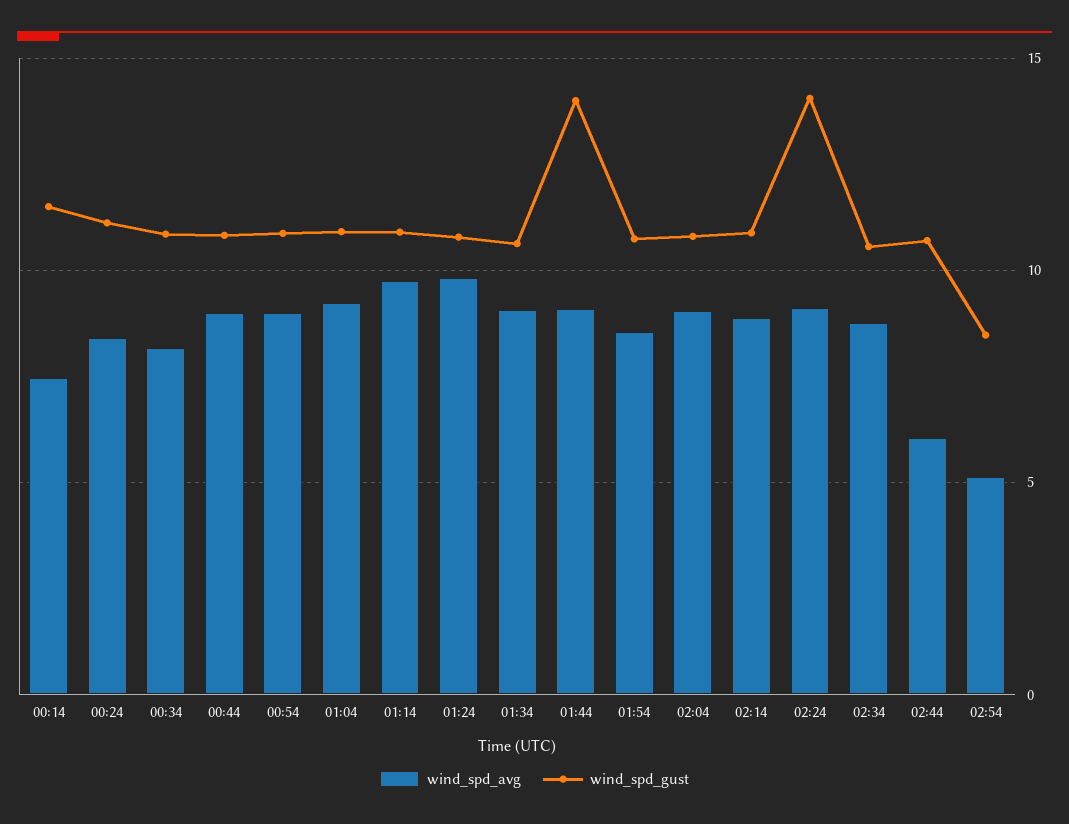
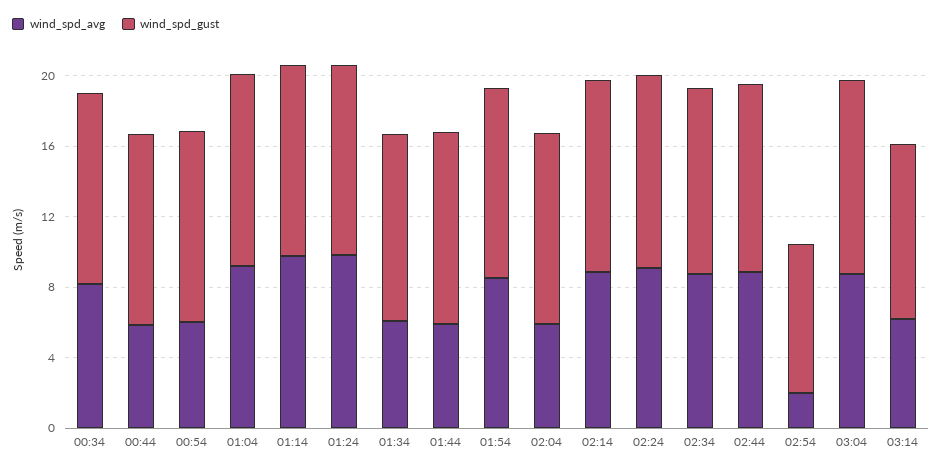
wind_spd_avg, 00:14: 7.5 -> none
wind_spd_gust, 00:14: 11.5 -> none
wind_spd_avg, 00:24: 8.5 -> none
wind_spd_gust, 00:24: 11 -> none
wind_spd_avg, 00:44: 9 -> 6
wind_spd_avg, 00:54: 9 -> 6
wind_spd_avg, 01:34: 9 -> 6
wind_spd_avg, 01:44: 9 -> 6
wind_spd_gust, 01:44: 14 -> 11
wind_spd_avg, 02:04: 9 -> 6
wind_spd_gust, 02:24: 14 -> 11
wind_spd_avg, 02:44: 6 -> 9
wind_spd_avg, 02:54: 5 -> 2
wind_spd_avg, 03:04: none -> 9
wind_spd_gust, 03:04: none -> 11
wind_spd_avg, 03:14: none -> 6
wind_spd_gust, 03:14: none -> 10

